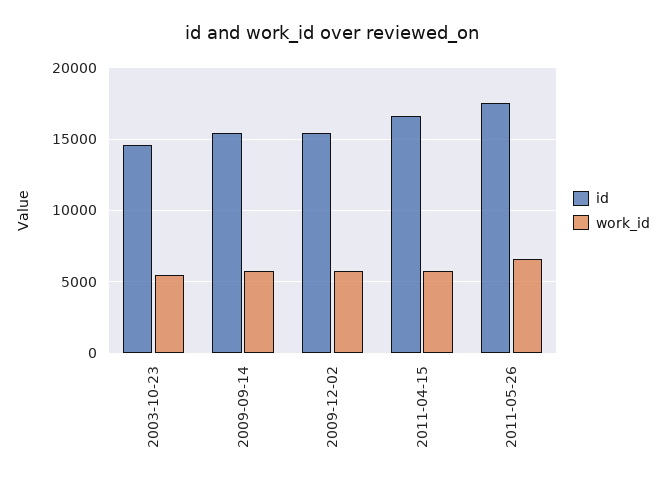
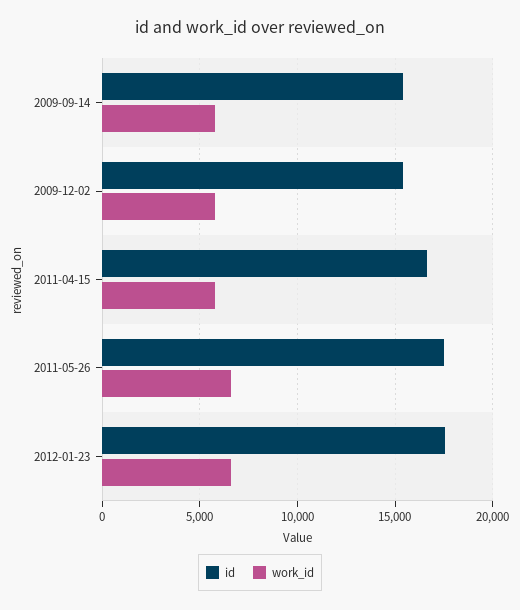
id, 2003-10-23: 14500 -> none
work_id, 2003-10-23: 5500 -> none
id, 2012-01-23: none -> 17500
work_id, 2012-01-23: none -> 6500

